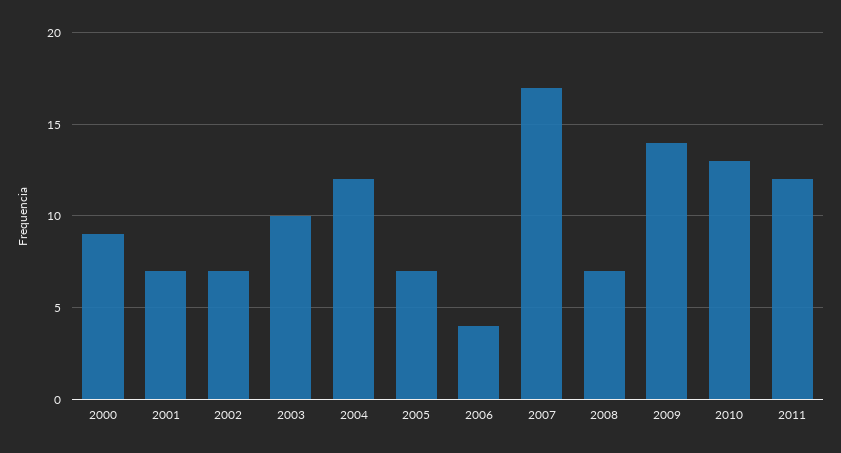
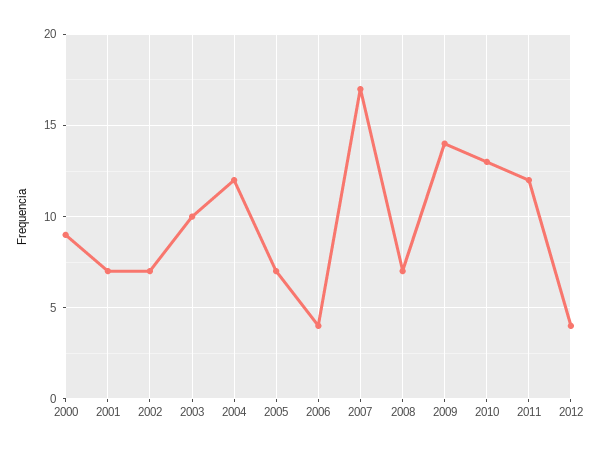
2012: none -> 4

